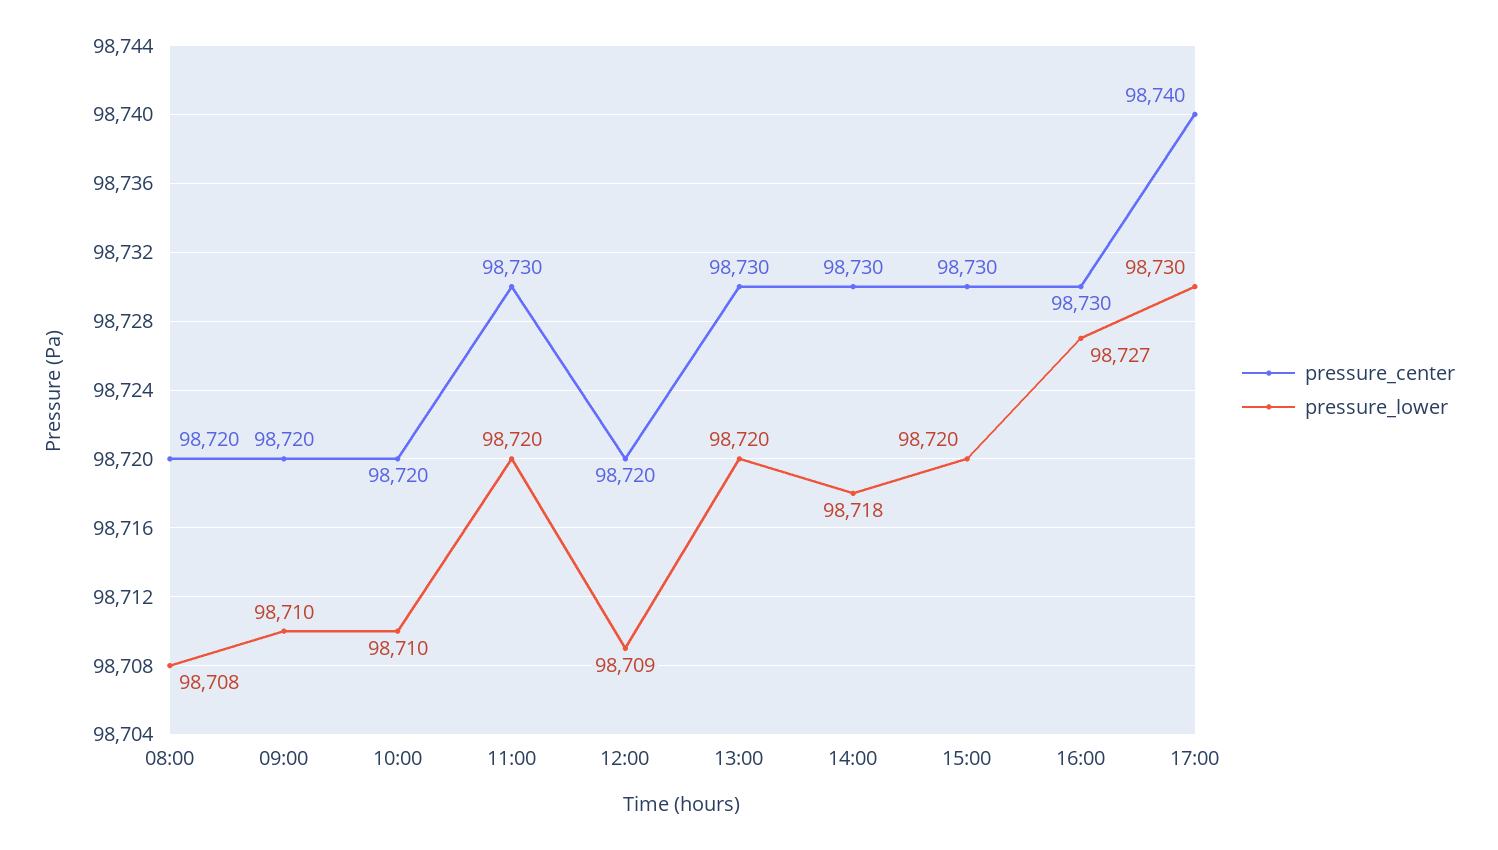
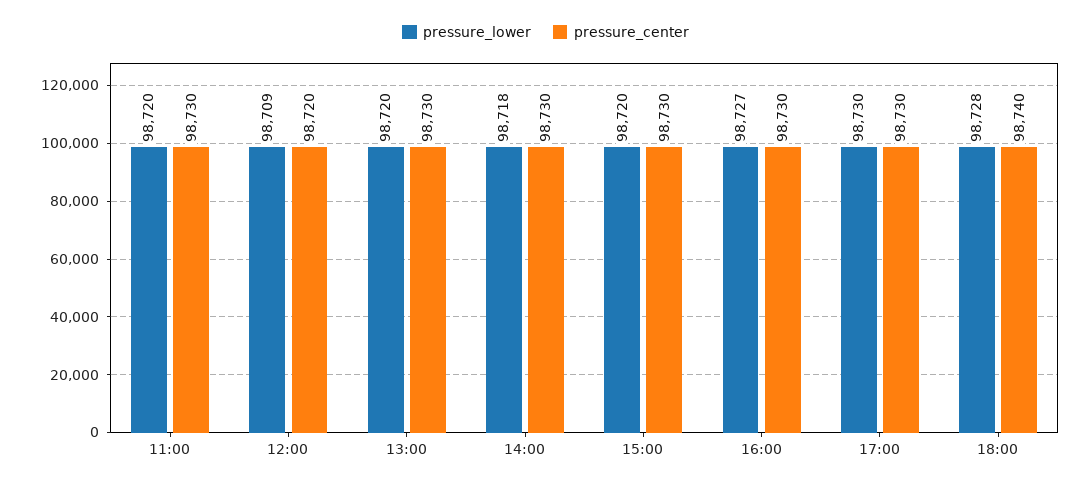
pressure_center, 08:00: 98720 -> none
pressure_lower, 08:00: 98708 -> none
pressure_center, 09:00: 98720 -> none
pressure_lower, 09:00: 98710 -> none
pressure_center, 10:00: 98720 -> none
pressure_lower, 10:00: 98710 -> none
pressure_center, 17:00: 98740 -> 98730
pressure_lower, 18:00: none -> 98728
pressure_center, 18:00: none -> 98740

